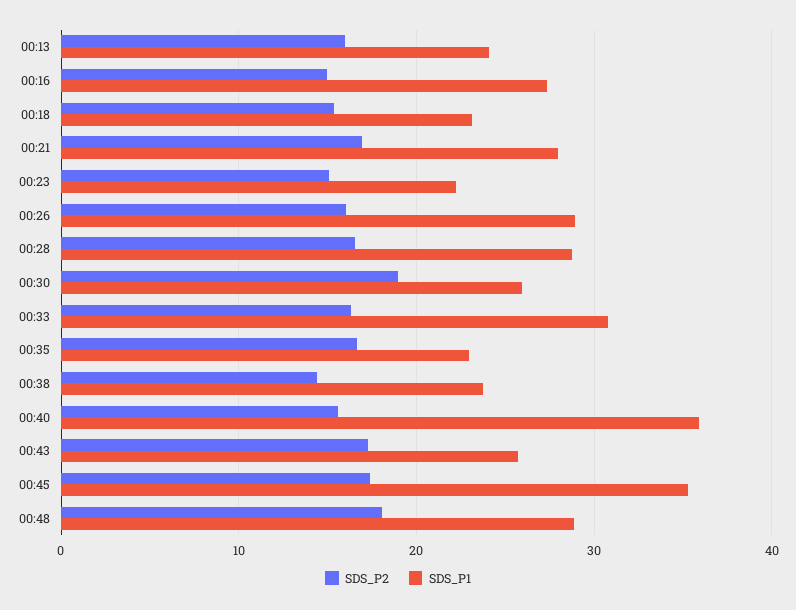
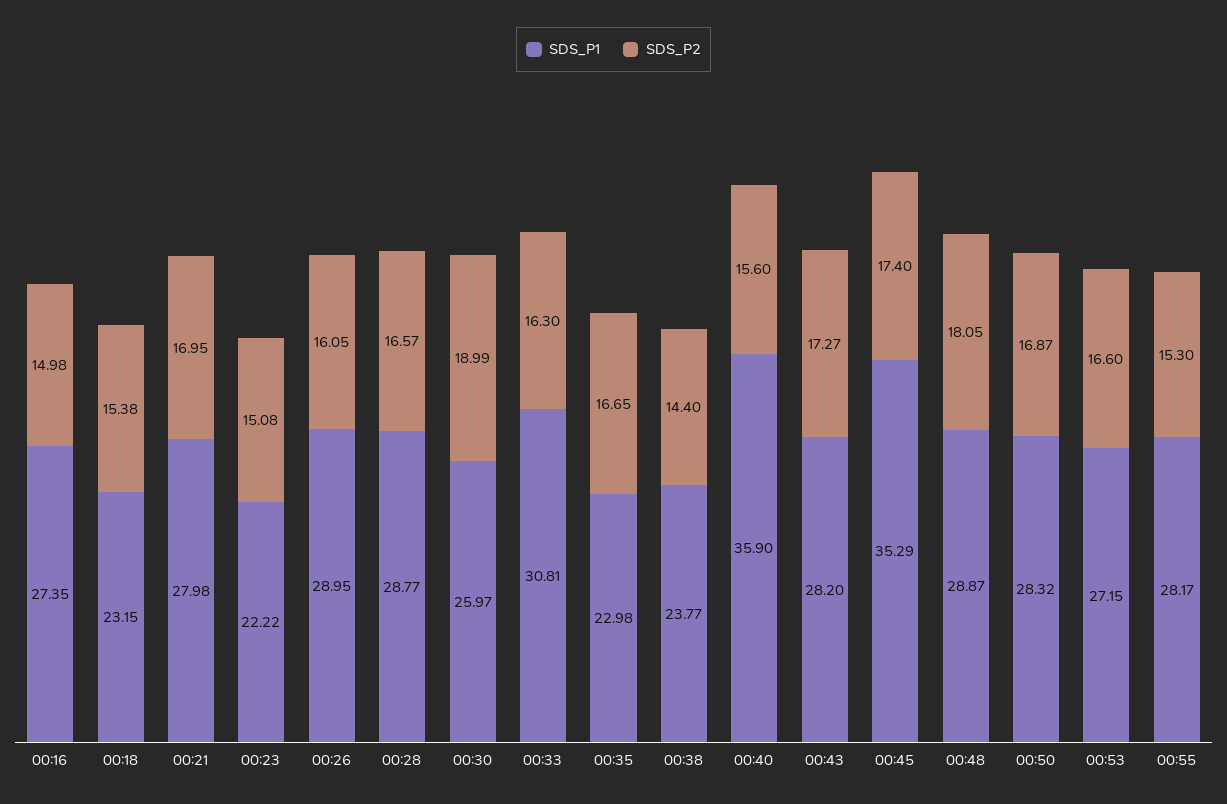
SDS_P2, 00:13: 16 -> none
SDS_P1, 00:13: 24 -> none
SDS_P1, 00:43: 26 -> 28.2
SDS_P1, 00:50: none -> 28.32
SDS_P2, 00:50: none -> 16.87
SDS_P1, 00:53: none -> 27.15
SDS_P2, 00:53: none -> 16.6
SDS_P1, 00:55: none -> 28.17
SDS_P2, 00:55: none -> 15.3

